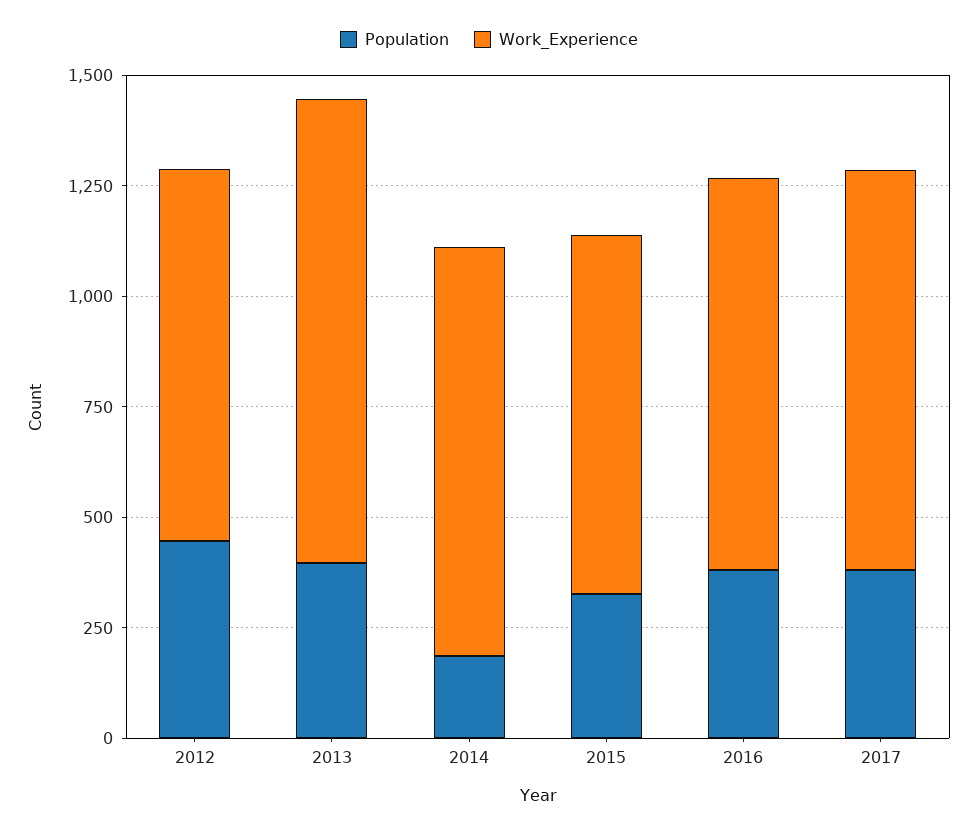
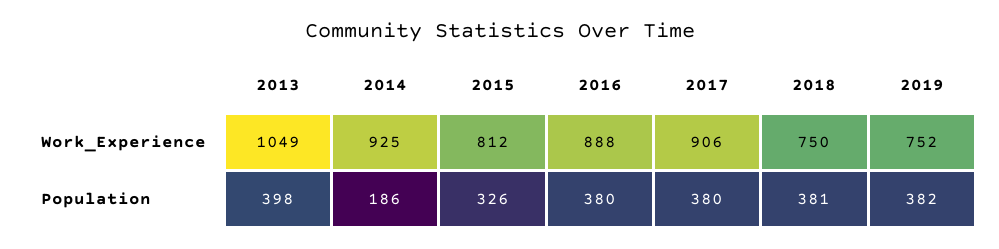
Population, 2012: 450 -> none
Work_Experience, 2012: 850 -> none
Work_Experience, 2018: none -> 750
Work_Experience, 2019: none -> 752
Population, 2018: none -> 381
Population, 2019: none -> 382

